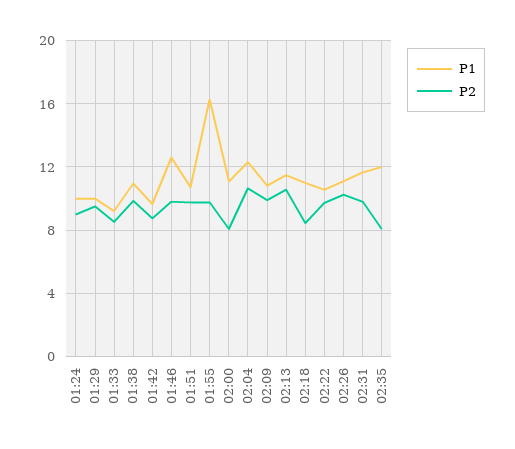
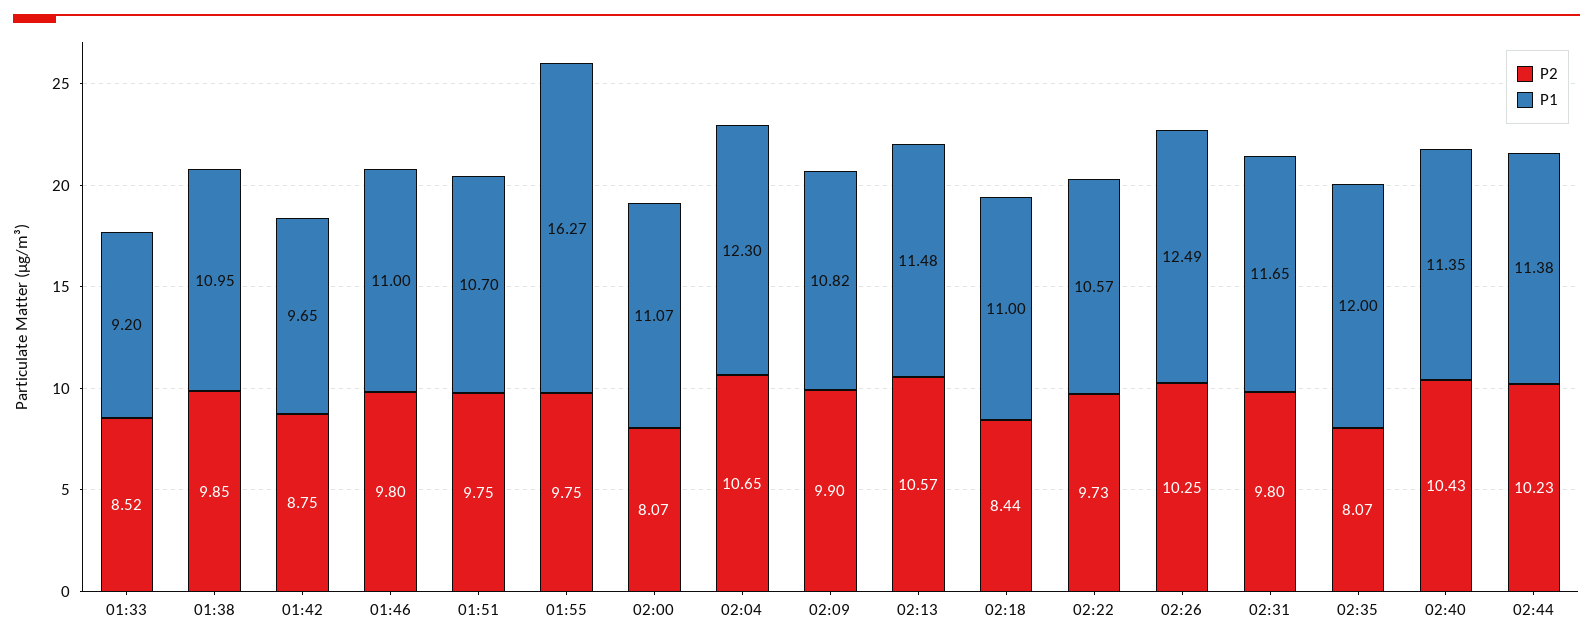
P1, 01:24: 10 -> none
P2, 01:24: 9 -> none
P1, 01:29: 10 -> none
P2, 01:29: 9.5 -> none
P1, 01:46: 12.5 -> 11
P1, 02:26: 11 -> 12.49
P2, 02:40: none -> 10.43
P1, 02:40: none -> 11.35
P2, 02:44: none -> 10.23
P1, 02:44: none -> 11.38

